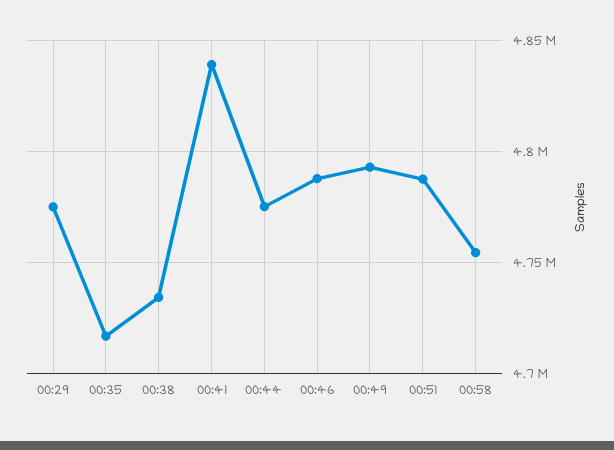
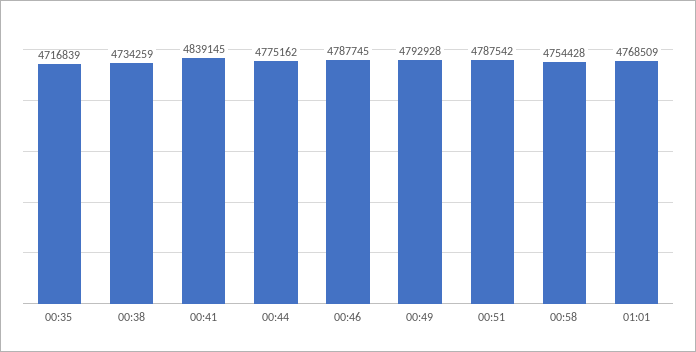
00:29: 4775000 -> none
01:01: none -> 4768509

